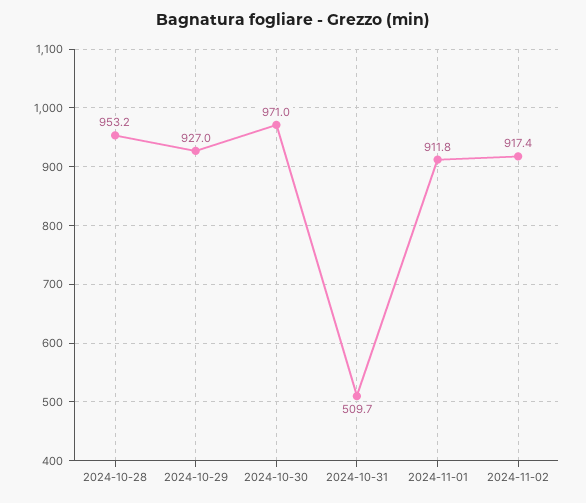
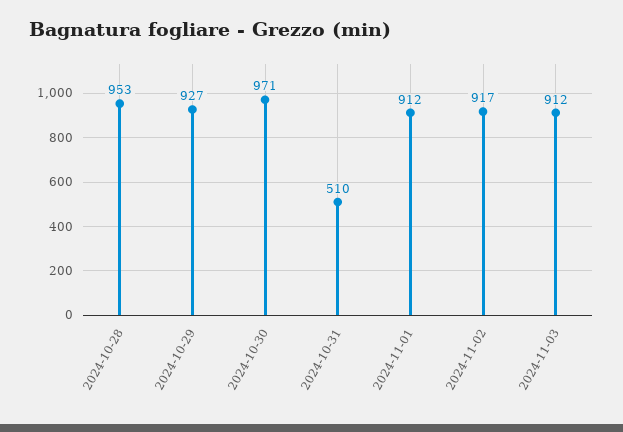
2024-11-03: none -> 912

